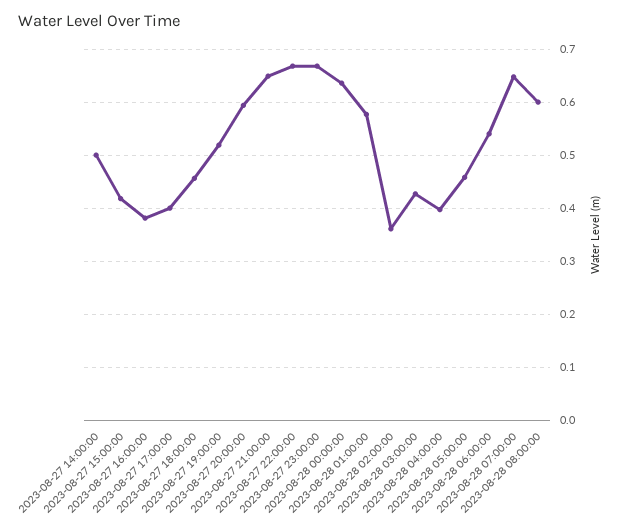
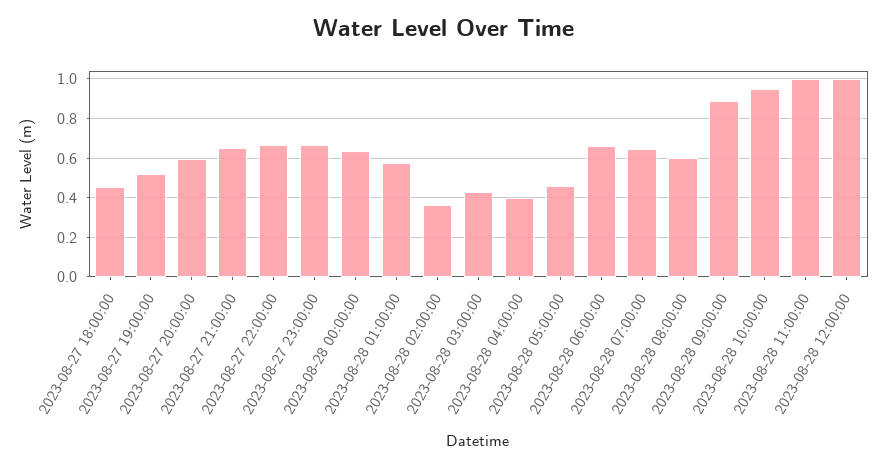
2023-08-27 14:00:00: 0.5 -> none
2023-08-27 15:00:00: 0.42 -> none
2023-08-27 16:00:00: 0.38 -> none
2023-08-27 17:00:00: 0.4 -> none
2023-08-28 06:00:00: 0.54 -> 0.65
2023-08-28 09:00:00: none -> 0.9
2023-08-28 10:00:00: none -> 0.95
2023-08-28 11:00:00: none -> 1
2023-08-28 12:00:00: none -> 1

